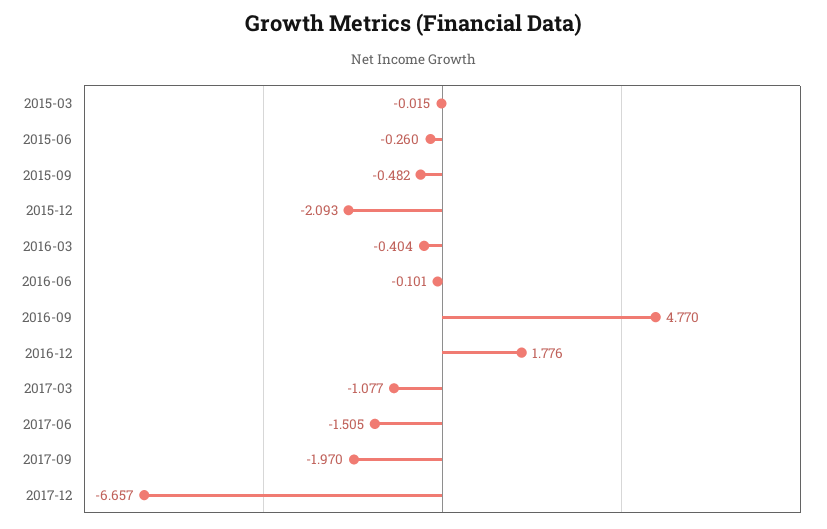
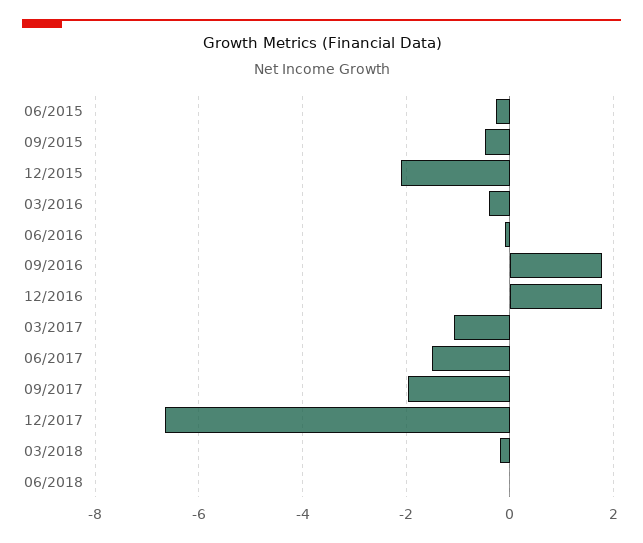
2015-03: -0.015 -> none
2016-09: 4.77 -> 1.8
03/2018: none -> -0.2
06/2018: none -> 0

